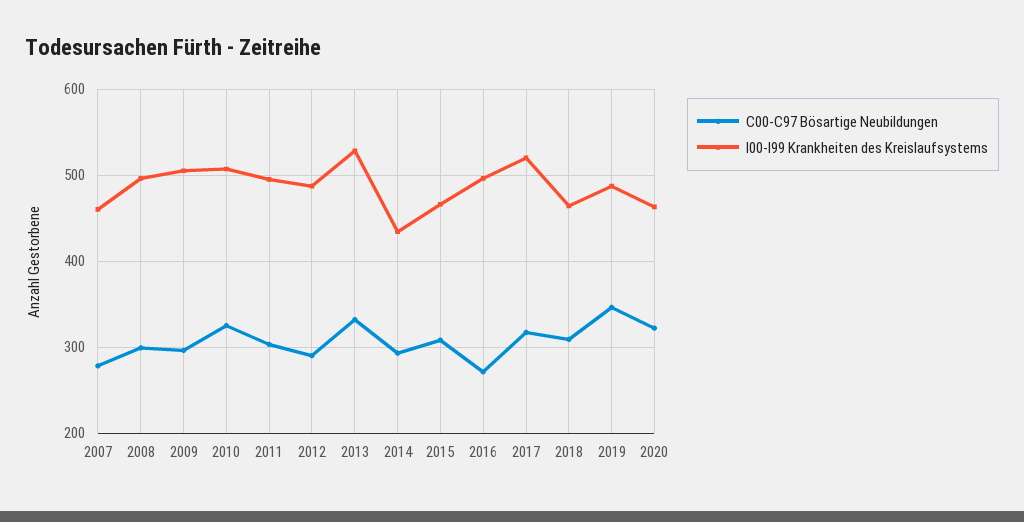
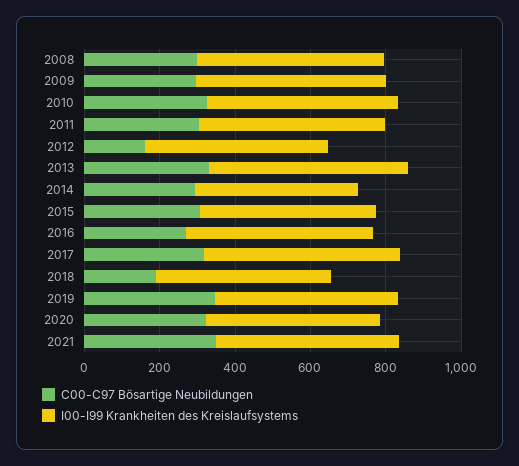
C00-C97 Bösartige Neubildungen, 2007: 280 -> none
I00-I99 Krankheiten des Kreislaufsystems, 2007: 460 -> none
C00-C97 Bösartige Neubildungen, 2012: 290 -> 150
C00-C97 Bösartige Neubildungen, 2018: 310 -> 200
C00-C97 Bösartige Neubildungen, 2021: none -> 350
I00-I99 Krankheiten des Kreislaufsystems, 2021: none -> 500

